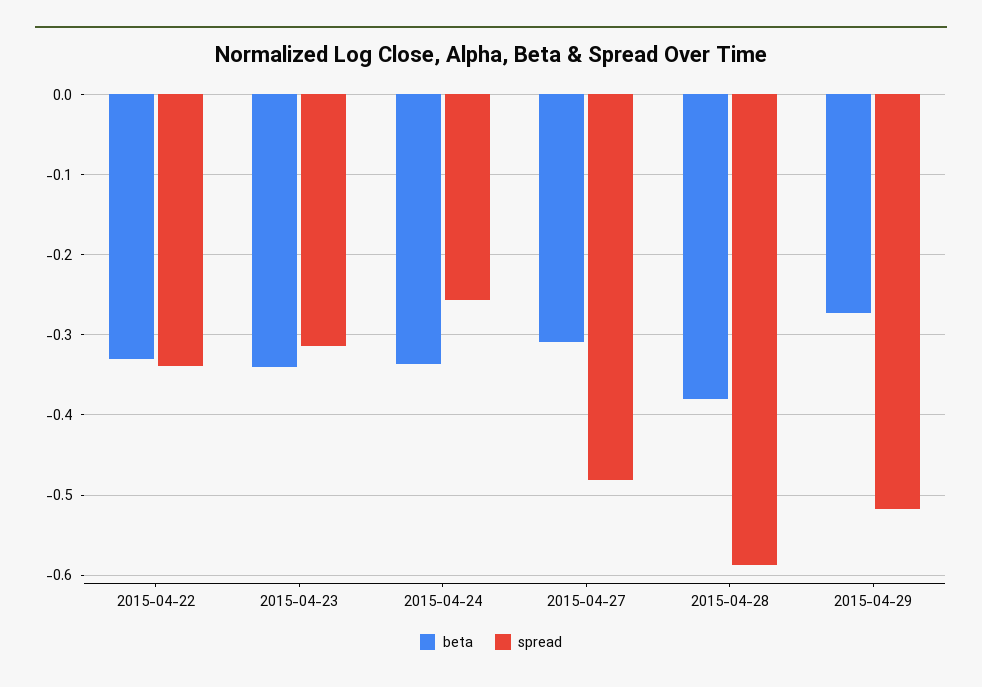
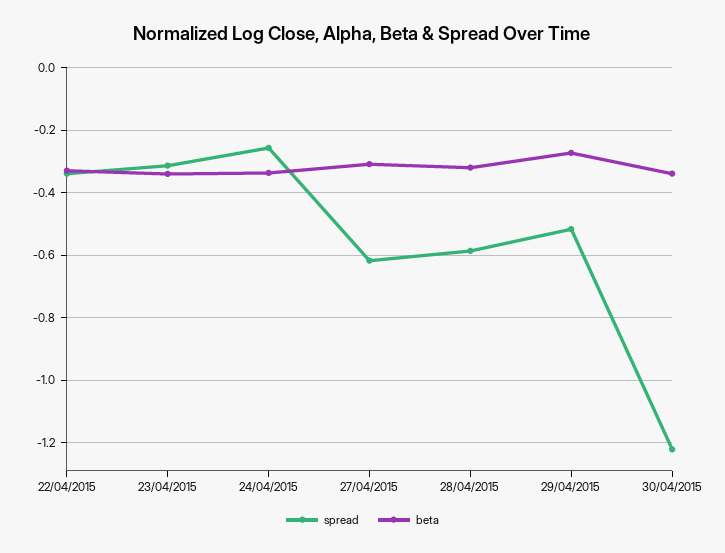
spread, 2015-04-27: -0.48 -> -0.62
beta, 2015-04-28: -0.38 -> -0.32
spread, 30/04/2015: none -> -1.22
beta, 30/04/2015: none -> -0.34

